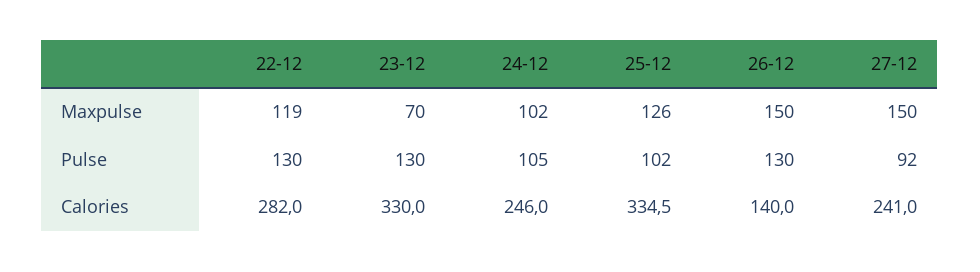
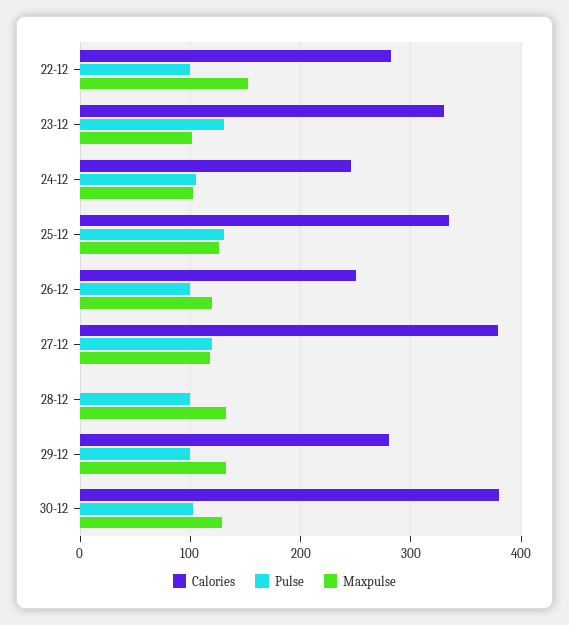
Maxpulse, 22-12: 119 -> 150
Maxpulse, 23-12: 70 -> 100
Maxpulse, 26-12: 150 -> 120
Maxpulse, 27-12: 150 -> 120
Pulse, 22-12: 130 -> 100
Pulse, 25-12: 102 -> 130
Pulse, 26-12: 130 -> 100
Pulse, 27-12: 92 -> 120
Calories, 26-12: 140 -> 250
Calories, 27-12: 241 -> 380
Calories, 28-12: none -> 0
Pulse, 28-12: none -> 100
Maxpulse, 28-12: none -> 130
Calories, 29-12: none -> 280
Pulse, 29-12: none -> 100
Maxpulse, 29-12: none -> 130
Calories, 30-12: none -> 380
Pulse, 30-12: none -> 100
Maxpulse, 30-12: none -> 130

